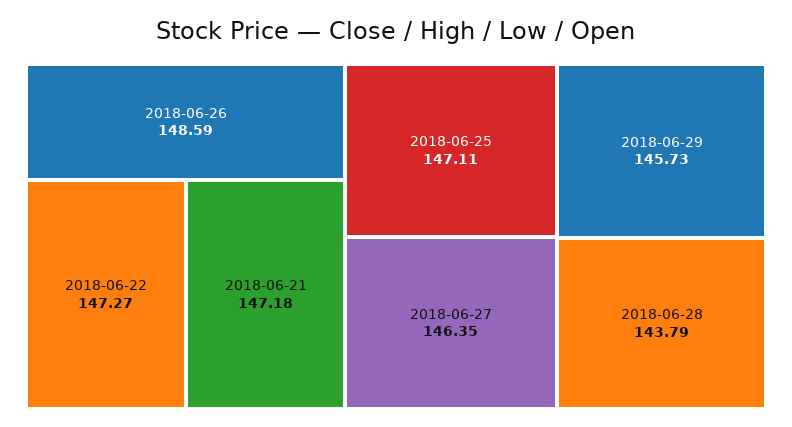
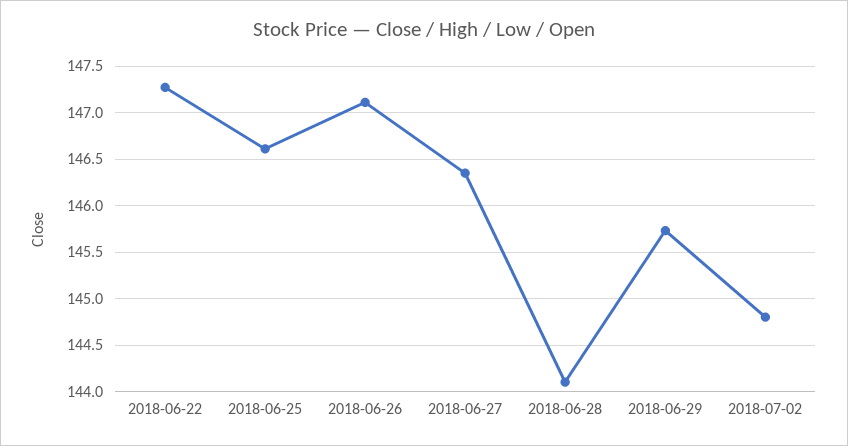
2018-06-26: 148.59 -> 147.1
2018-06-21: 147.18 -> none
2018-06-25: 147.11 -> 146.6
2018-06-28: 143.79 -> 144.1
2018-07-02: none -> 144.8

